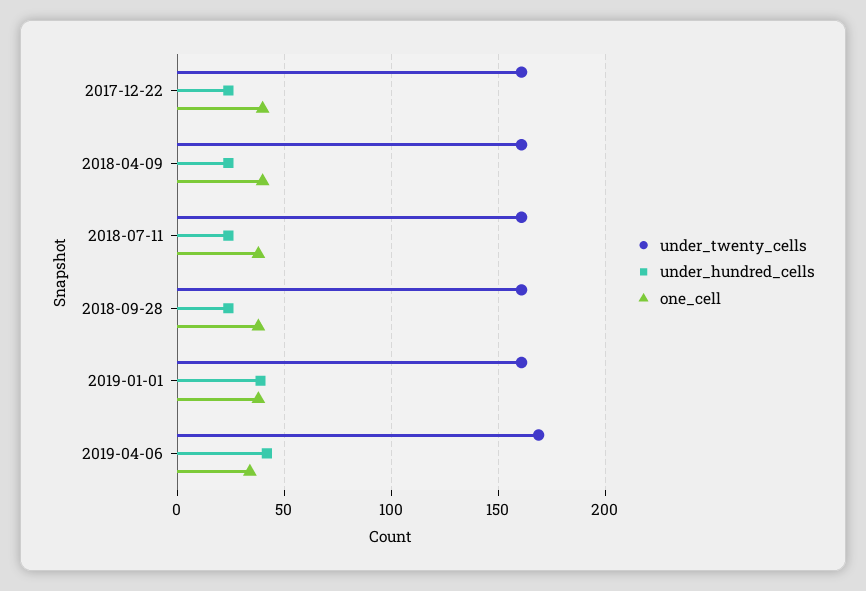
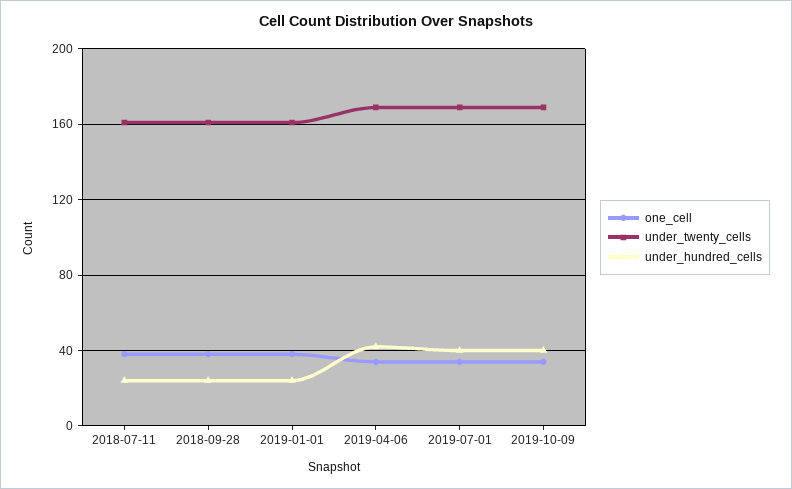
under_twenty_cells, 2017-12-22: 160 -> none
under_hundred_cells, 2017-12-22: 25 -> none
one_cell, 2017-12-22: 40 -> none
under_twenty_cells, 2018-04-09: 160 -> none
under_hundred_cells, 2018-04-09: 25 -> none
one_cell, 2018-04-09: 40 -> none
under_hundred_cells, 2019-01-01: 40 -> 25
one_cell, 2019-07-01: none -> 35
under_twenty_cells, 2019-07-01: none -> 170
under_hundred_cells, 2019-07-01: none -> 40
one_cell, 2019-10-09: none -> 35
under_twenty_cells, 2019-10-09: none -> 170
under_hundred_cells, 2019-10-09: none -> 40

